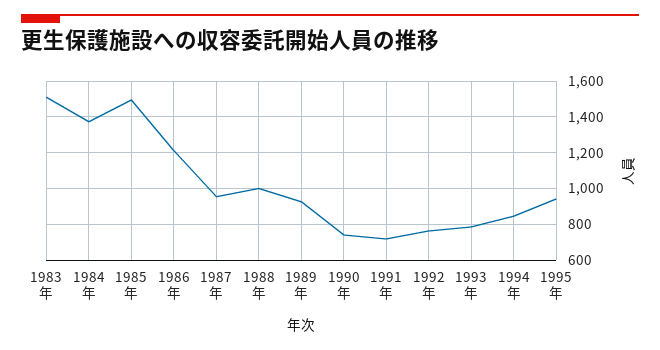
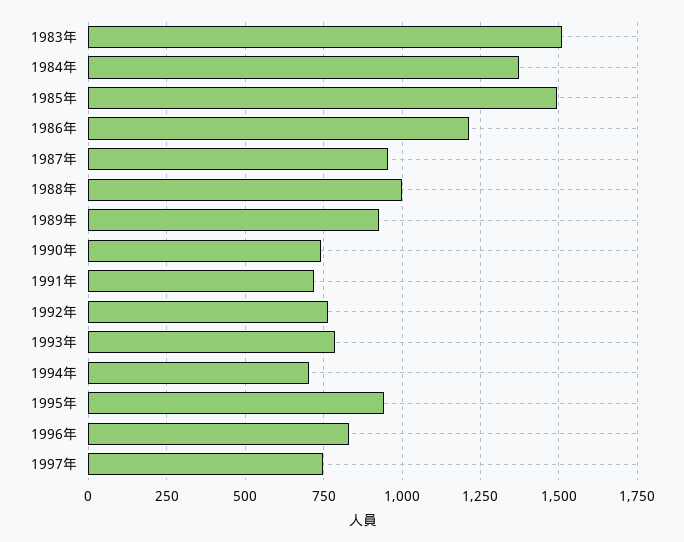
1994年: 850 -> 700
1996年: none -> 825
1997年: none -> 750

